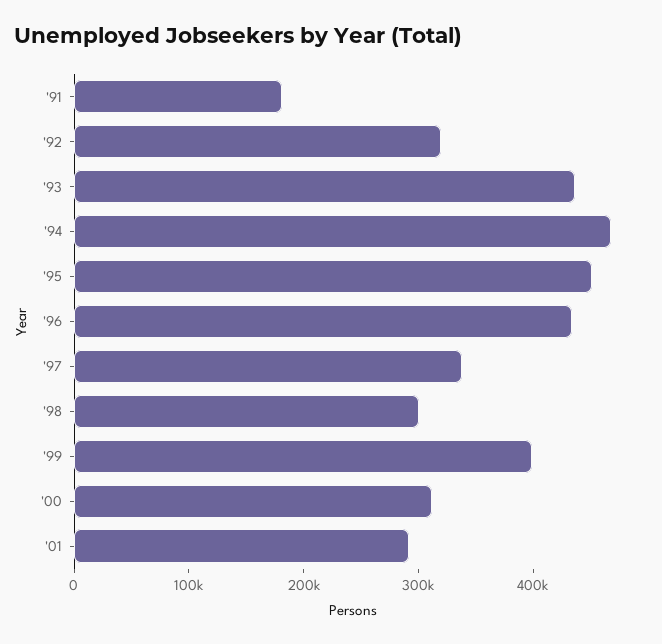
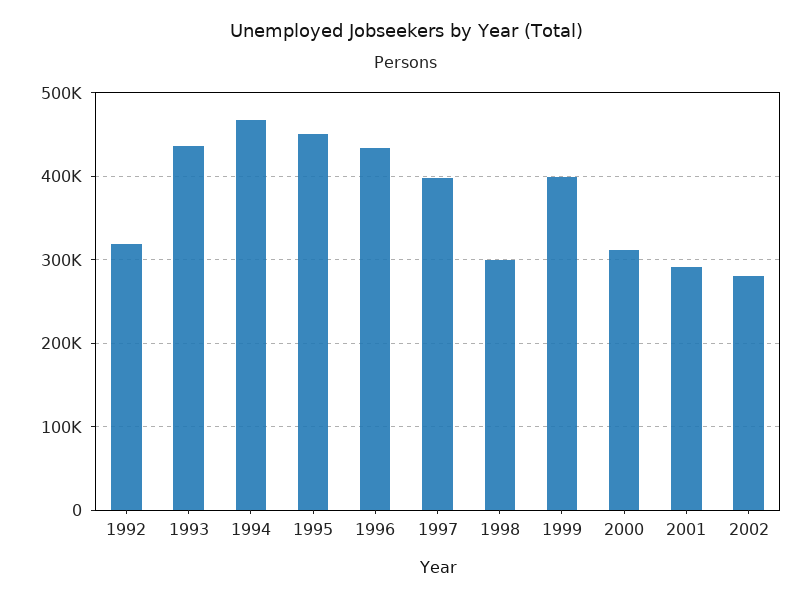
'91: 180000 -> none
'97: 340000 -> 400000
2002: none -> 280000

